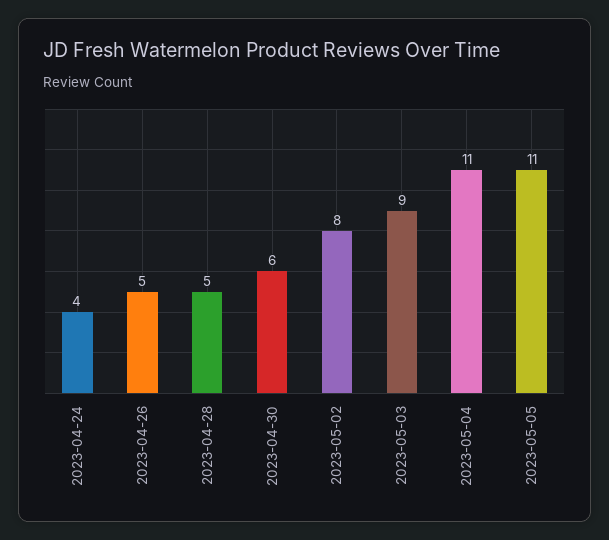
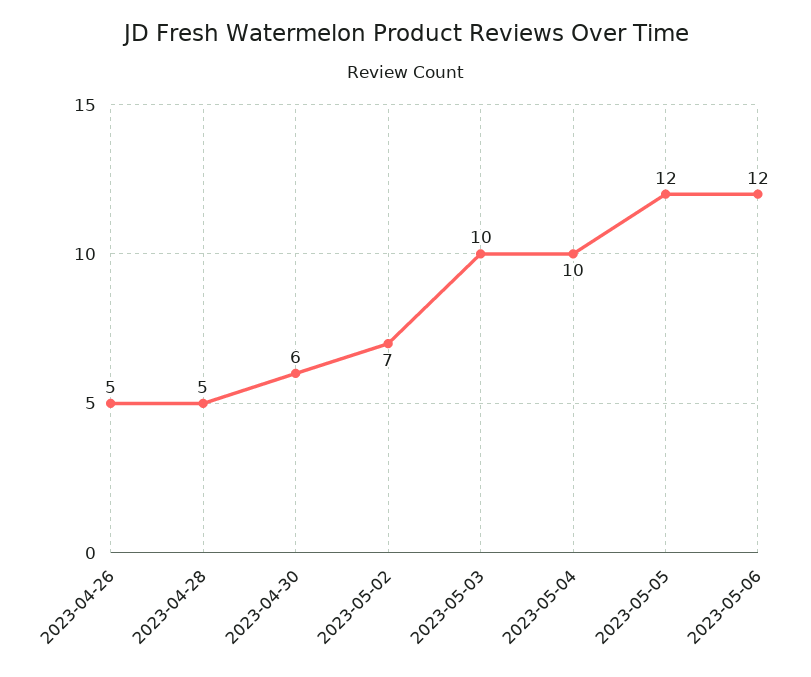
2023-04-24: 4 -> none
2023-05-02: 8 -> 7
2023-05-03: 9 -> 10
2023-05-04: 11 -> 10
2023-05-05: 11 -> 12
2023-05-06: none -> 12

